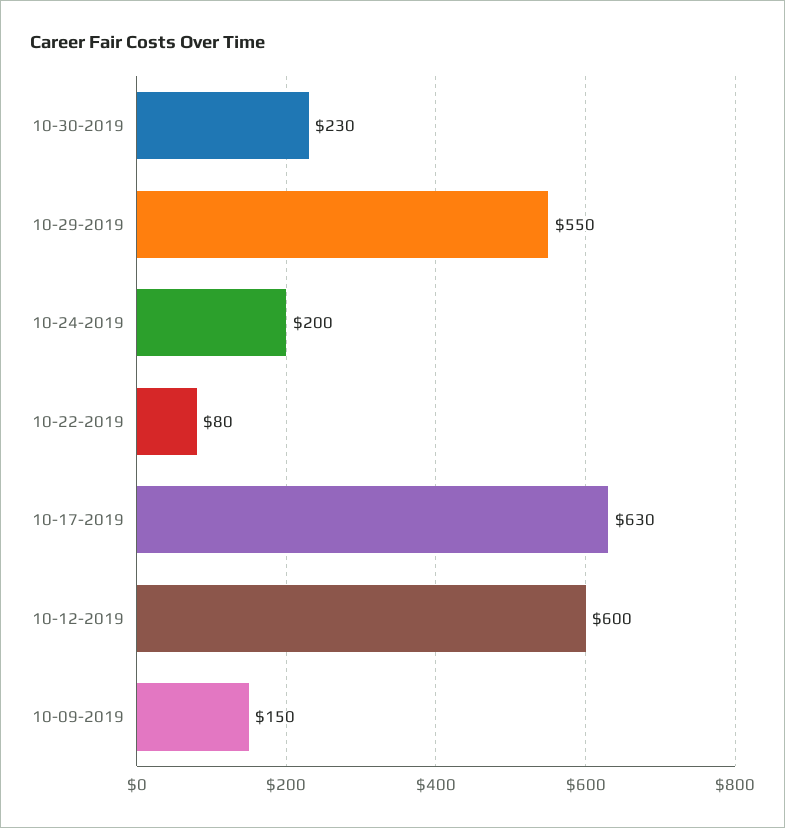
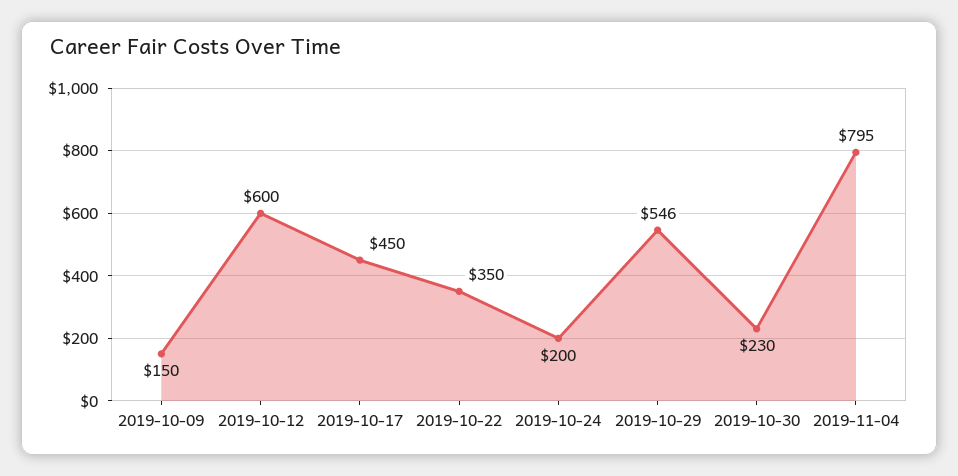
10-29-2019: 550 -> 546
10-22-2019: 80 -> 350
10-17-2019: 630 -> 450
2019-11-04: none -> 795

